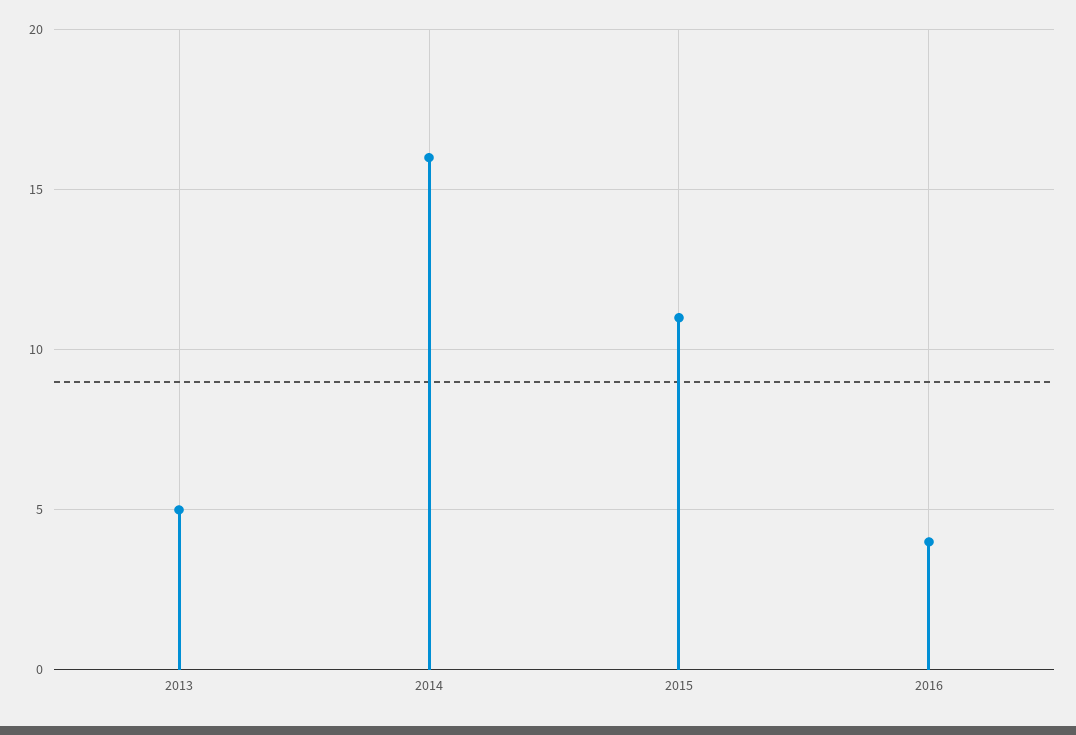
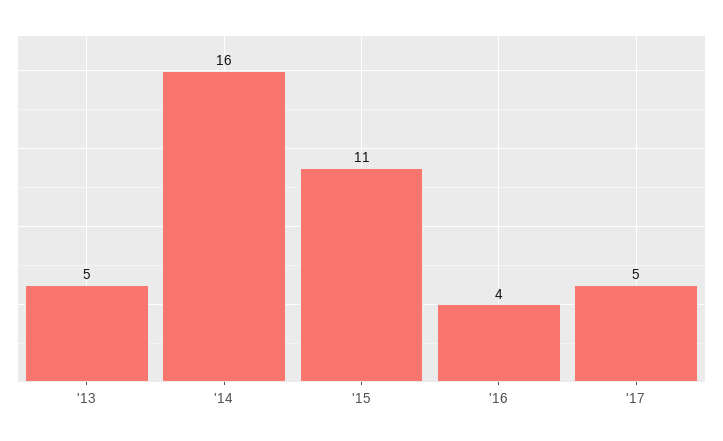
'17: none -> 5

